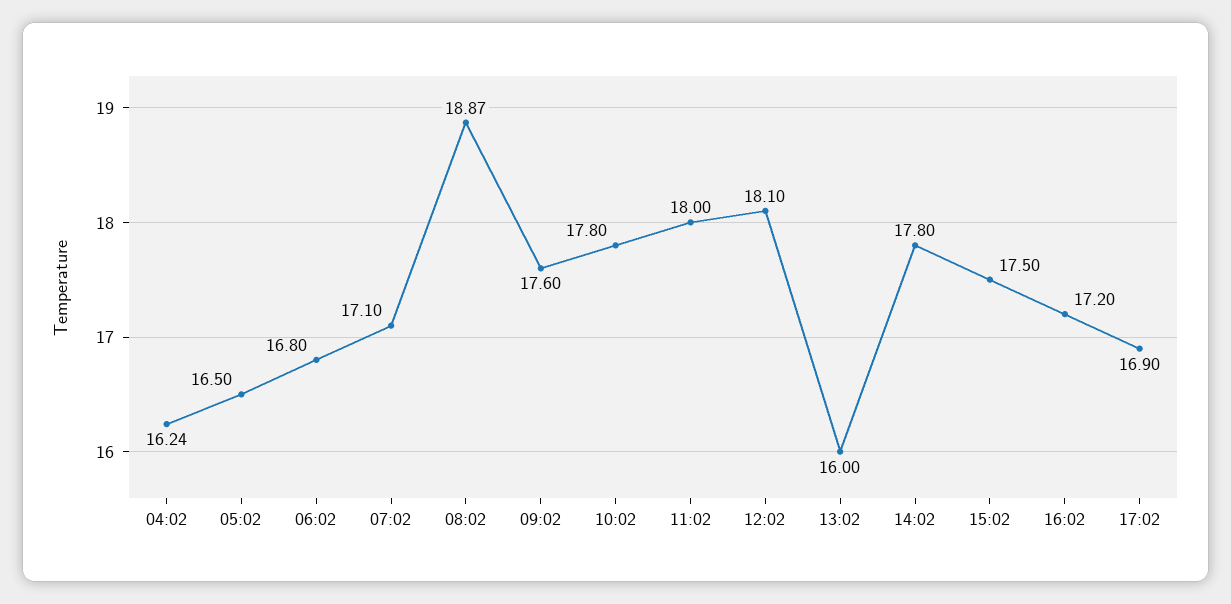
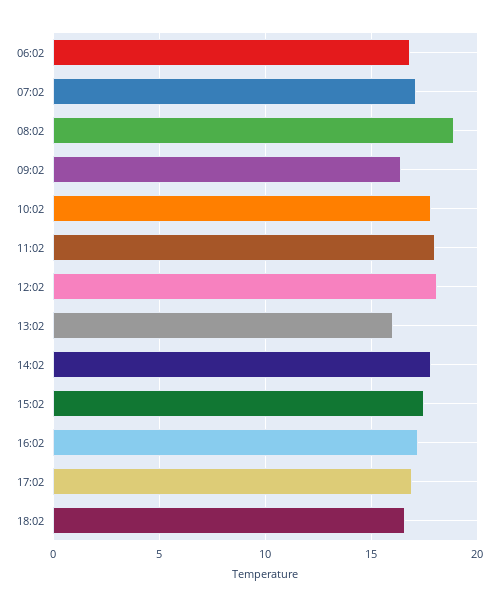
04:02: 16.24 -> none
05:02: 16.5 -> none
09:02: 17.6 -> 16.5
18:02: none -> 16.5

